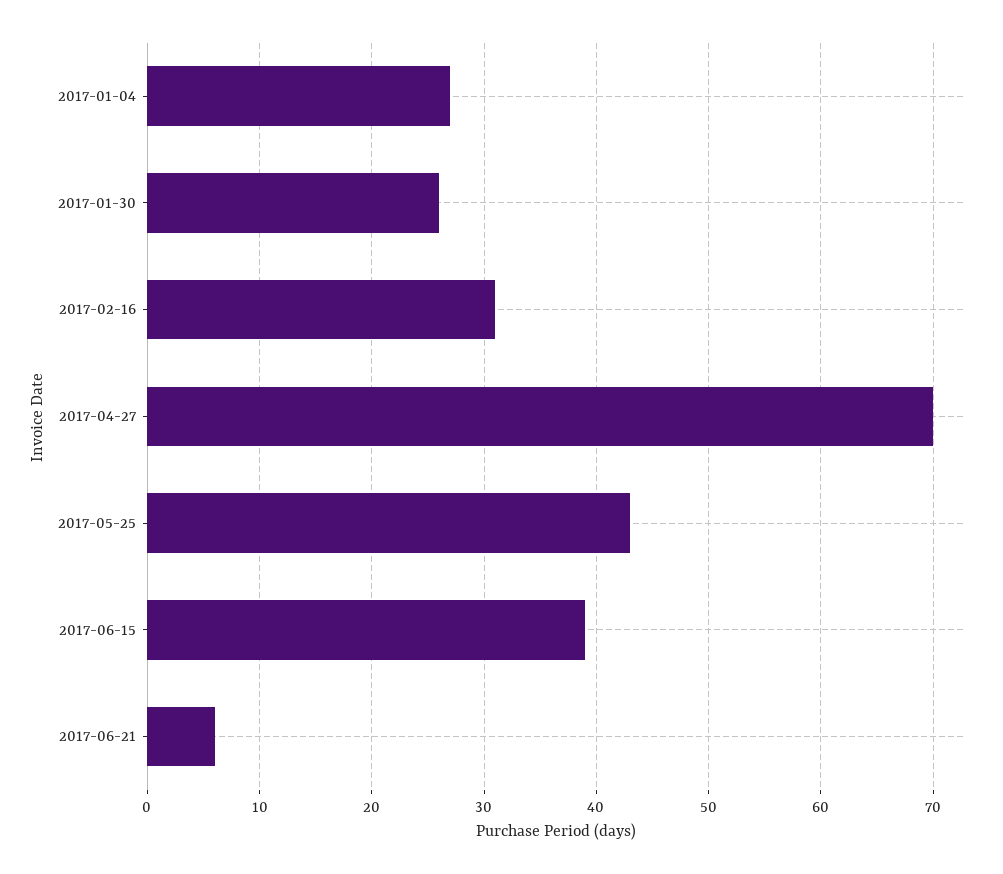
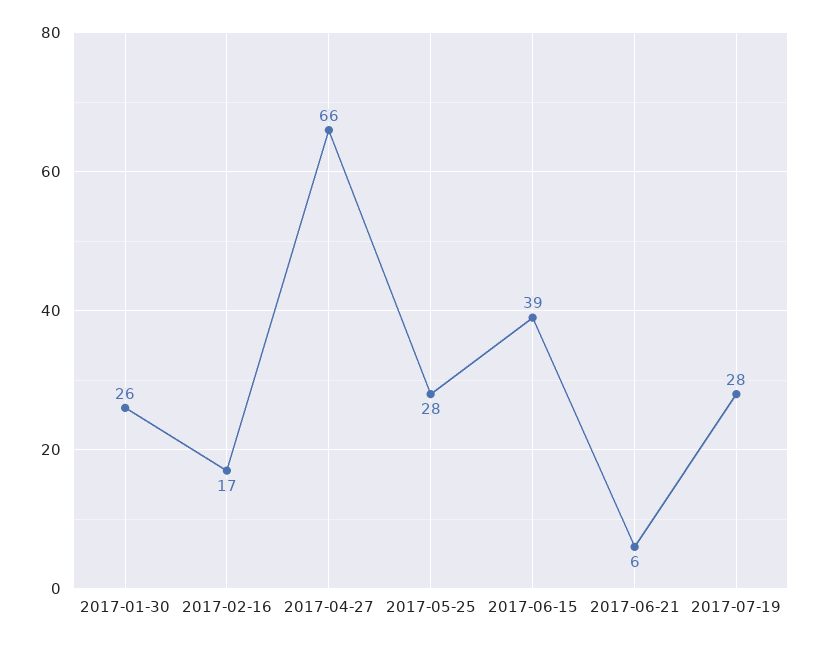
2017-01-04: 27 -> none
2017-02-16: 31 -> 17
2017-04-27: 70 -> 66
2017-05-25: 43 -> 28
2017-07-19: none -> 28

